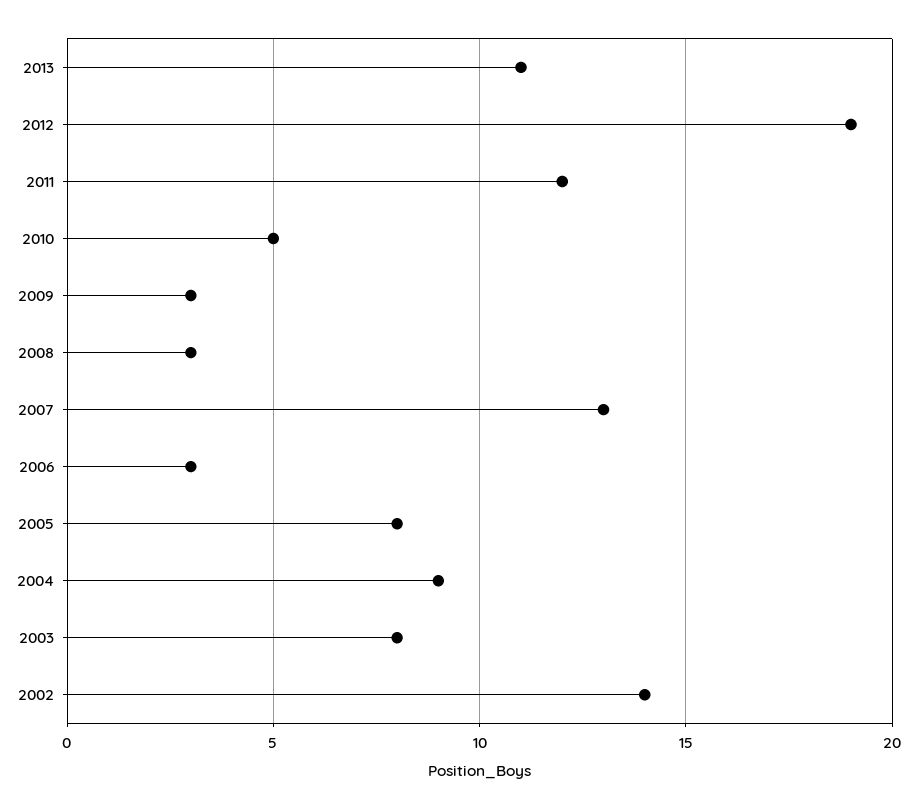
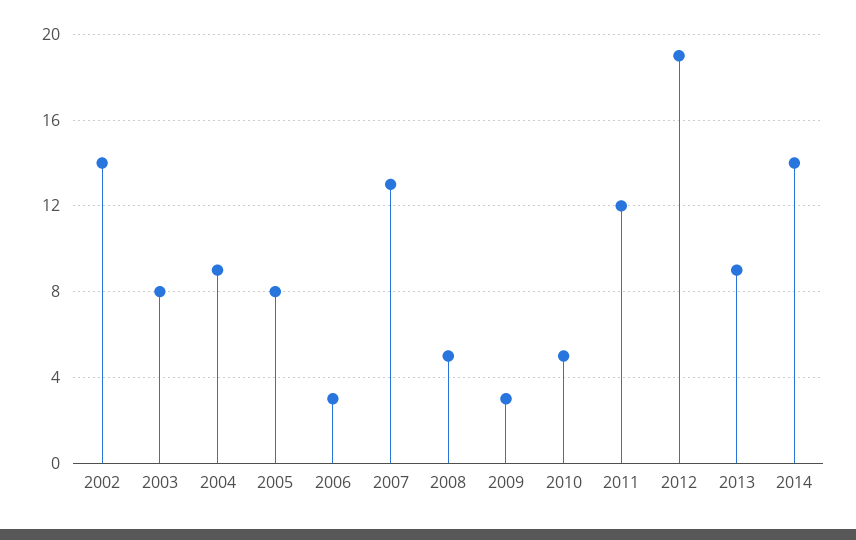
2013: 11 -> 9
2008: 3 -> 5
2014: none -> 14

